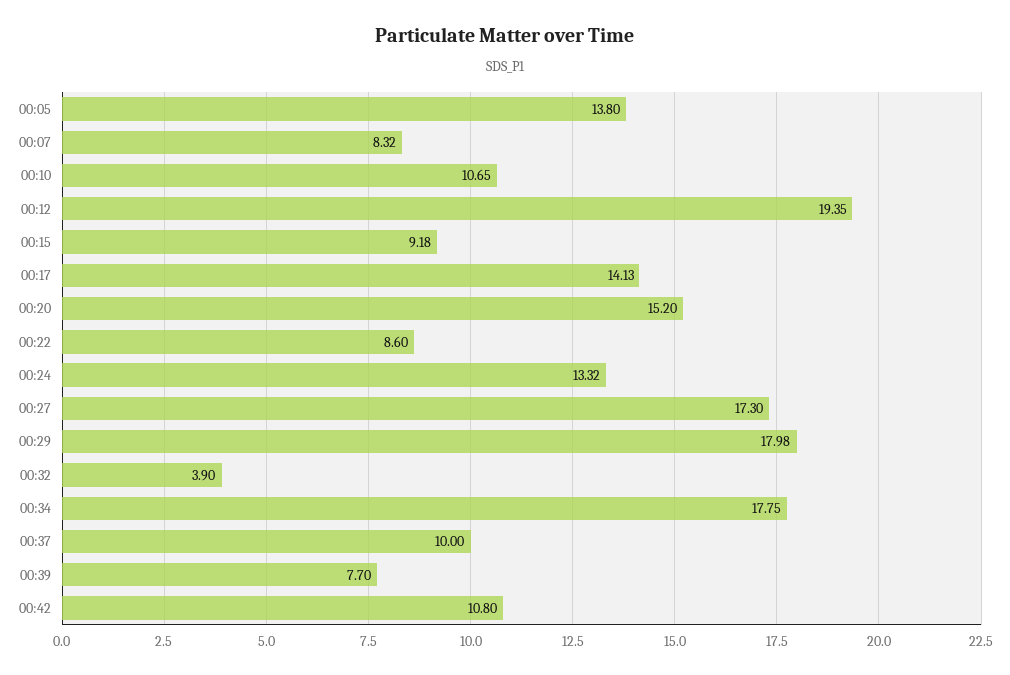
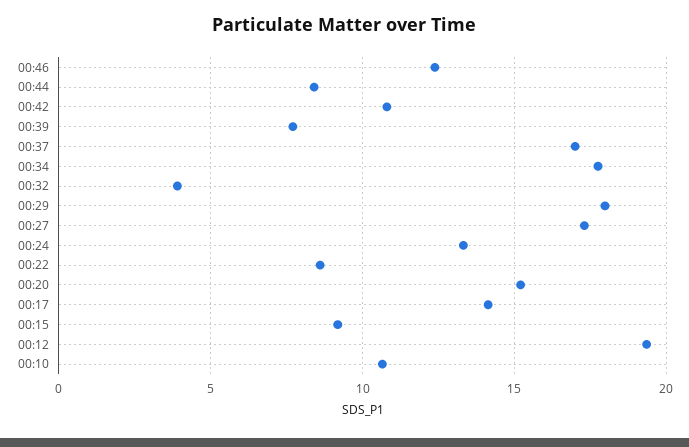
00:05: 13.8 -> none
00:07: 8.32 -> none
00:37: 10 -> 17
00:46: none -> 12.5
00:44: none -> 8.5

